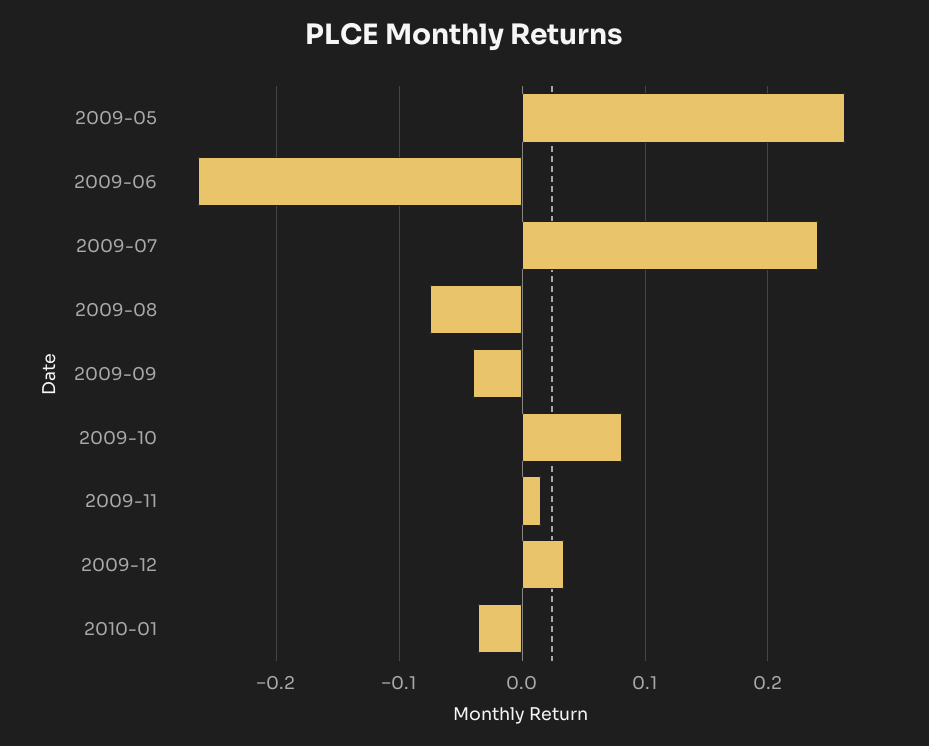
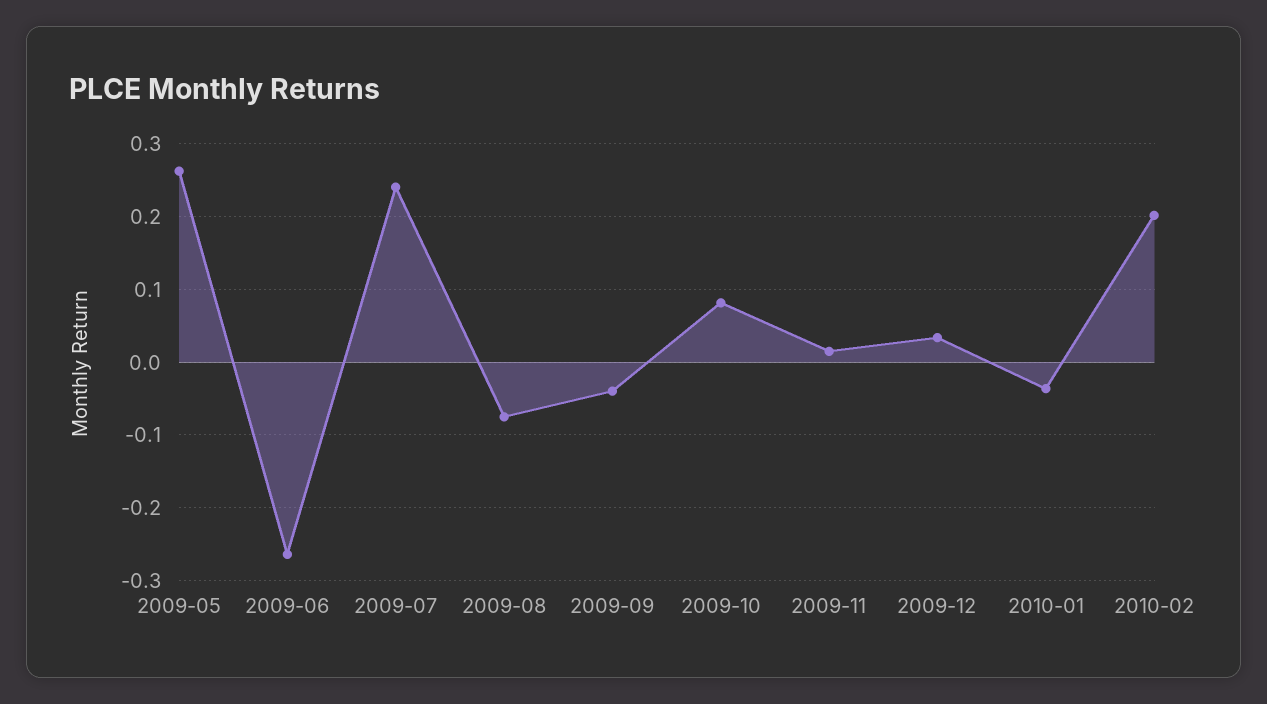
2010-02: none -> 0.2

